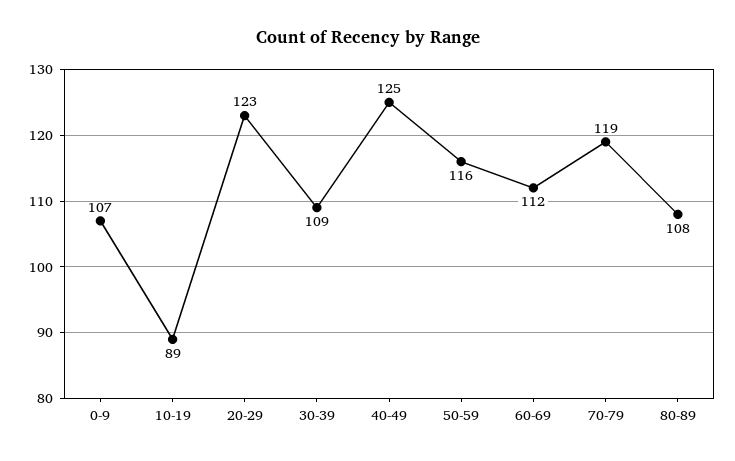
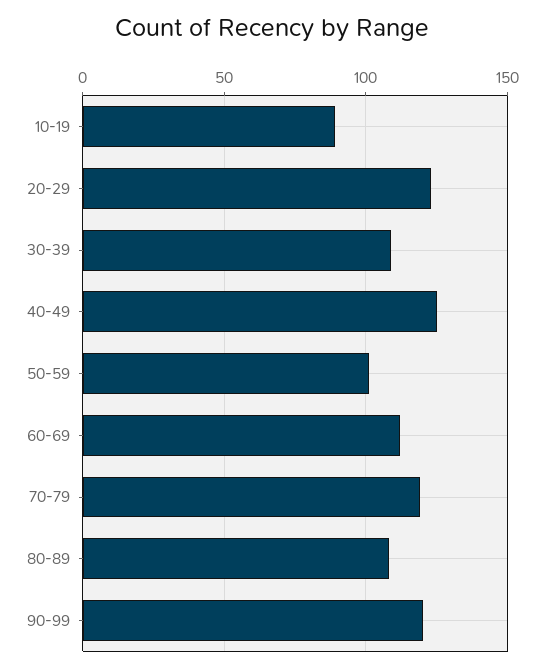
0-9: 107 -> none
50-59: 116 -> 100
90-99: none -> 120

